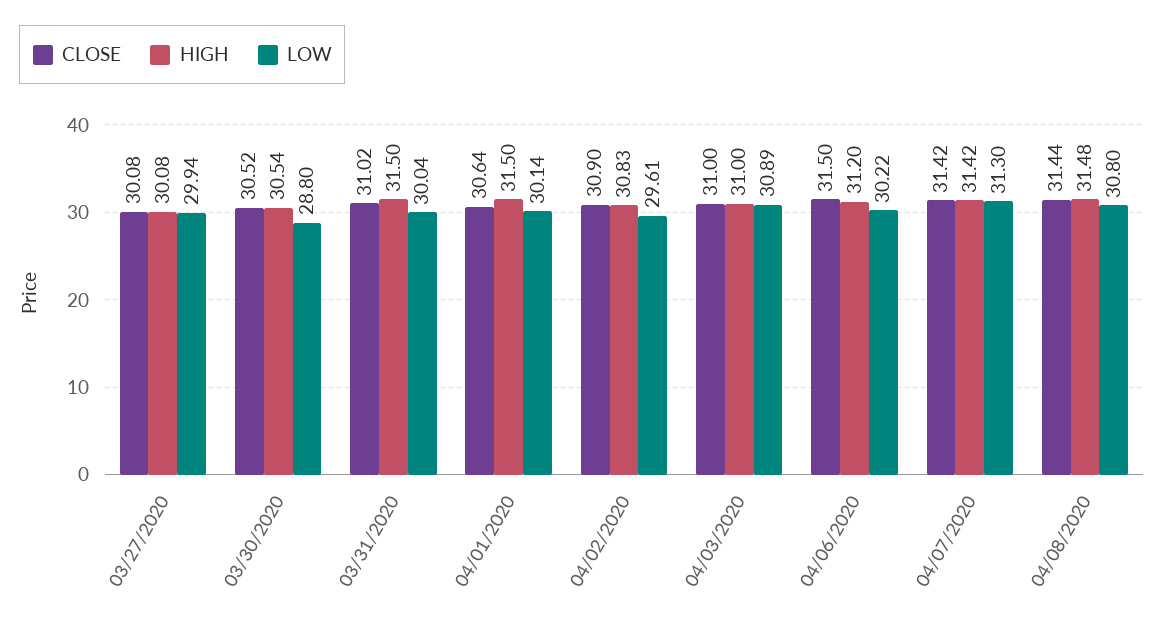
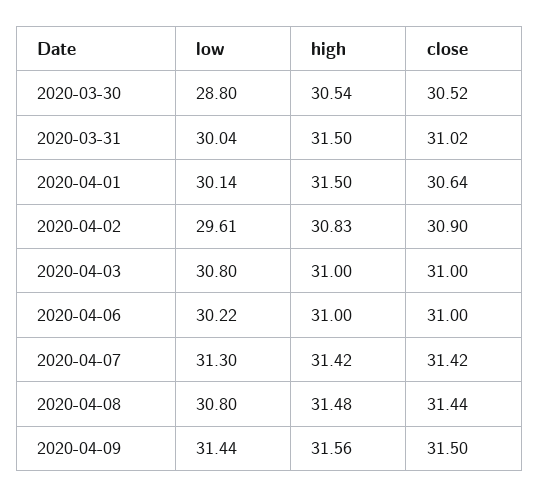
CLOSE, 03/27/2020: 30.08 -> none
HIGH, 03/27/2020: 30.08 -> none
LOW, 03/27/2020: 29.94 -> none
LOW, 04/03/2020: 30.89 -> 30.8
CLOSE, 04/06/2020: 31.5 -> 31
HIGH, 04/06/2020: 31.2 -> 31
LOW, 2020-04-09: none -> 31.44
HIGH, 2020-04-09: none -> 31.56
CLOSE, 2020-04-09: none -> 31.5

